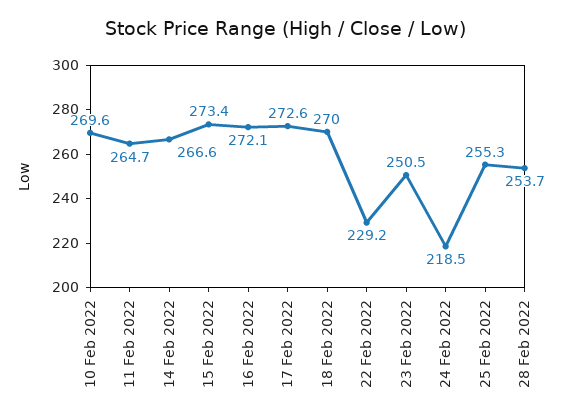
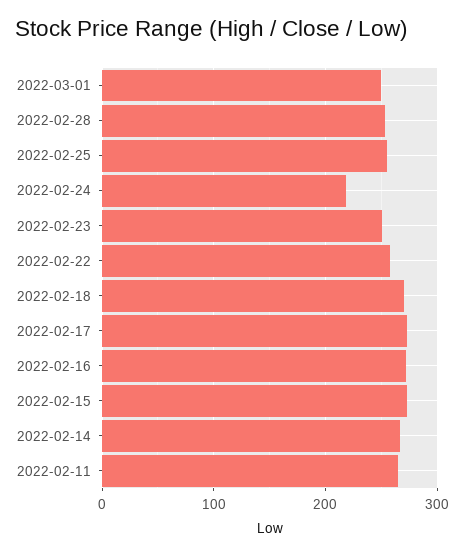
10 Feb 2022: 269.6 -> none
22 Feb 2022: 229.2 -> 260
2022-03-01: none -> 250

